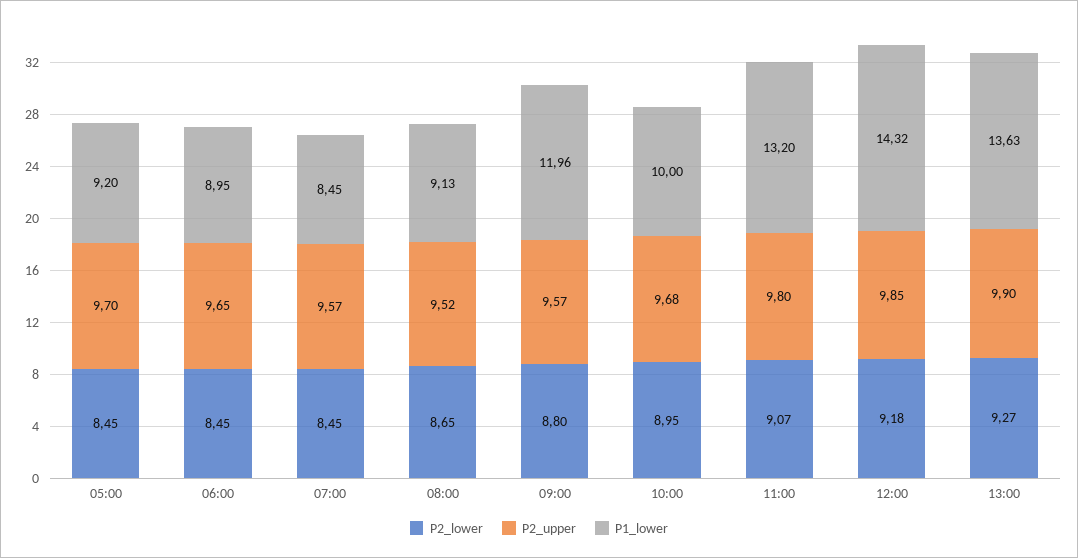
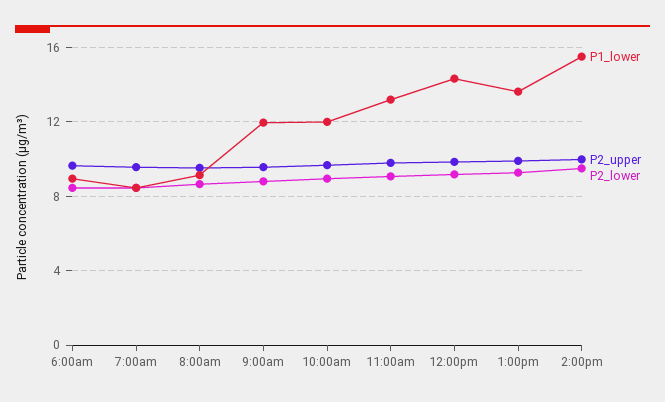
P2_lower, 05:00: 8.45 -> none
P2_upper, 05:00: 9.7 -> none
P1_lower, 05:00: 9.2 -> none
P1_lower, 10:00: 10 -> 12
P1_lower, 2:00pm: none -> 15.5
P2_upper, 2:00pm: none -> 10
P2_lower, 2:00pm: none -> 9.5

